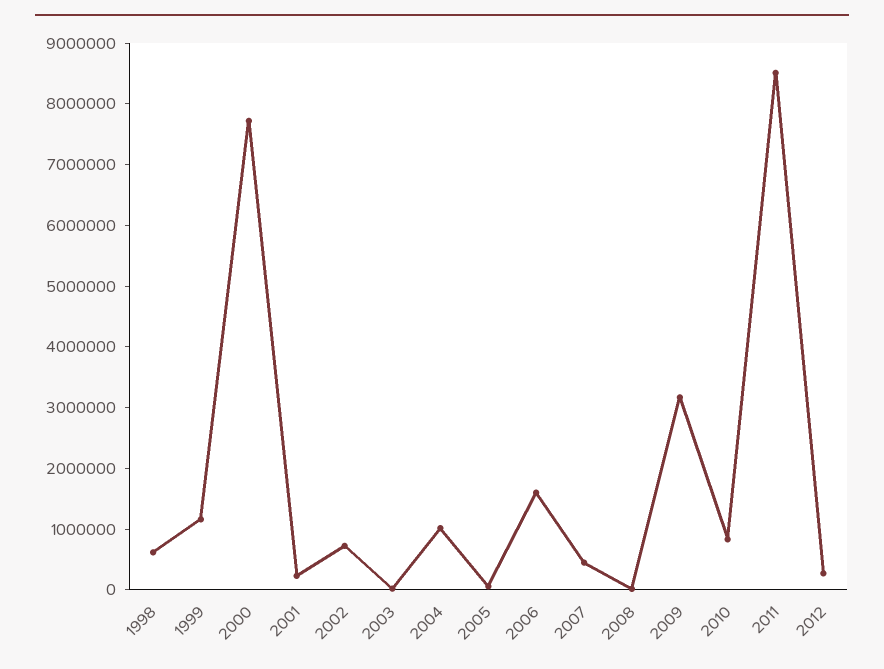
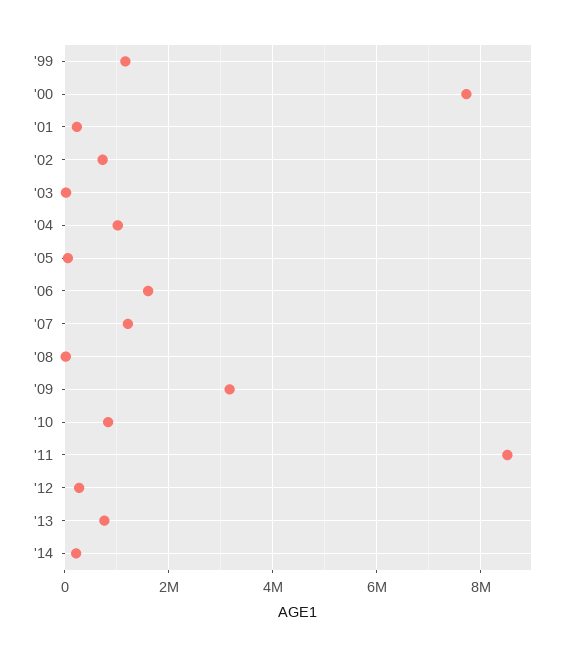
1998: 600000 -> none
2007: 400000 -> 1200000
'13: none -> 800000
'14: none -> 200000

